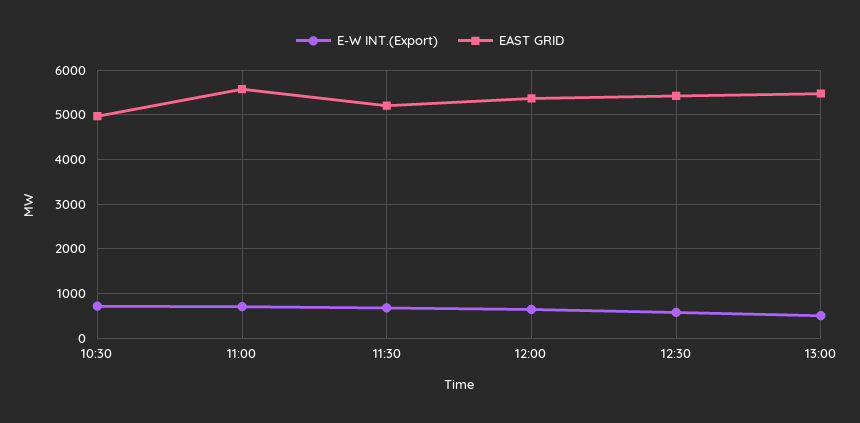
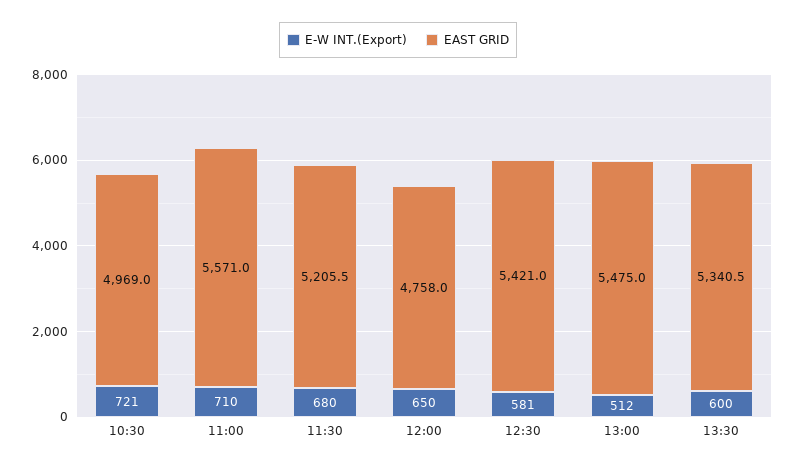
EAST GRID, 12:00: 5400 -> 4758
E-W INT.(Export), 13:30: none -> 600
EAST GRID, 13:30: none -> 5340.5

